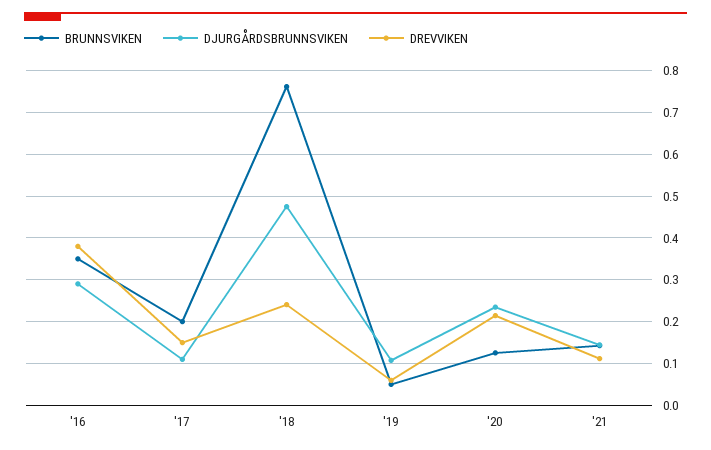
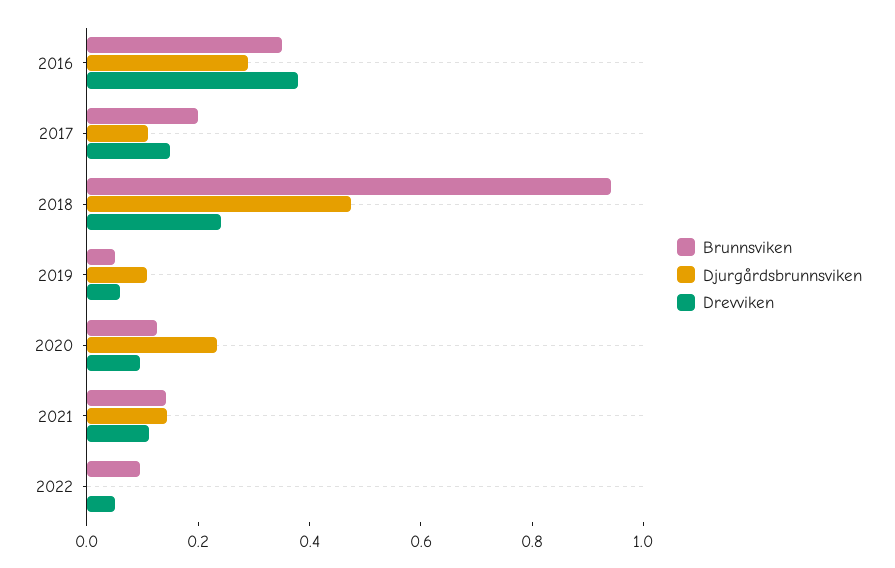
BRUNNSVIKEN, '18: 0.76 -> 0.95
DREVVIKEN, '20: 0.22 -> 0.1
BRUNNSVIKEN, 2022: none -> 0.1
DJURGÅRDSBRUNNSVIKEN, 2022: none -> 0
DREVVIKEN, 2022: none -> 0.05

